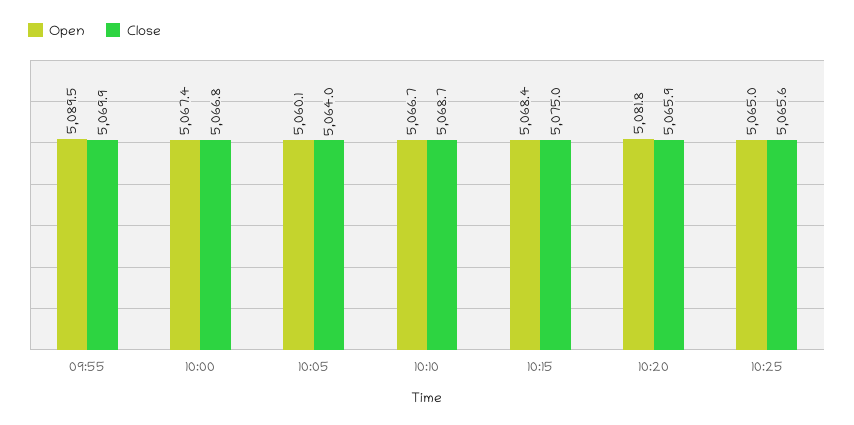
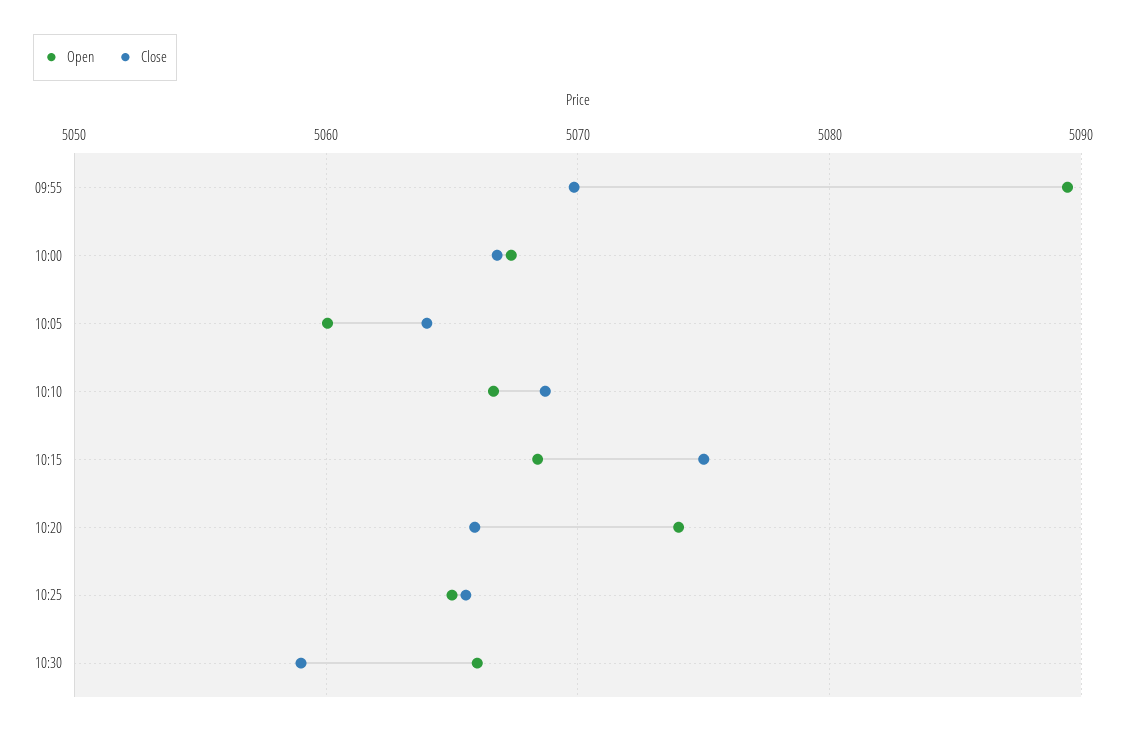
Open, 10:20: 5081.8 -> 5074
Open, 10:30: none -> 5066
Close, 10:30: none -> 5059

